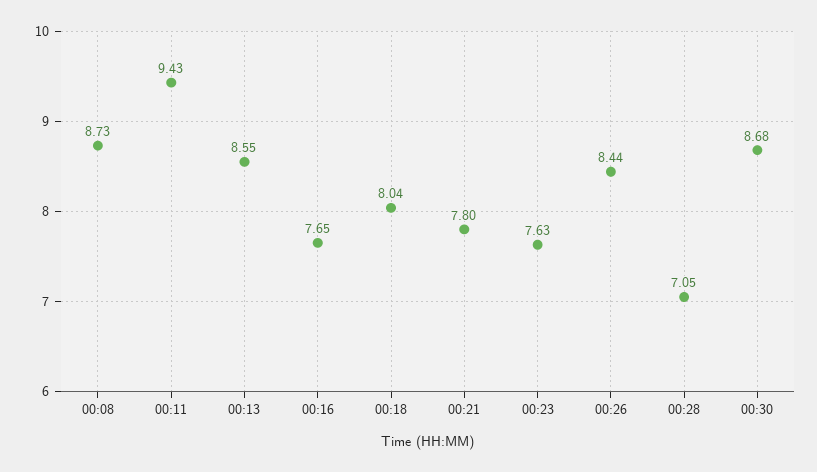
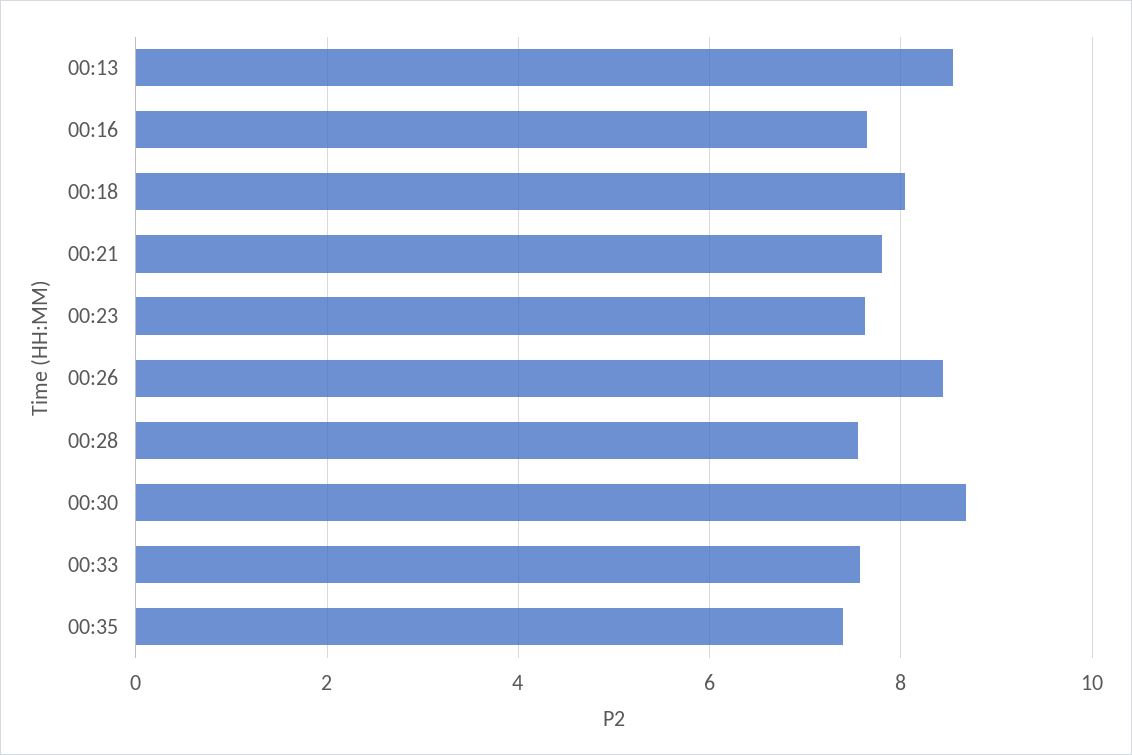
00:08: 8.73 -> none
00:11: 9.43 -> none
00:28: 7.05 -> 7.6
00:33: none -> 7.6
00:35: none -> 7.4

